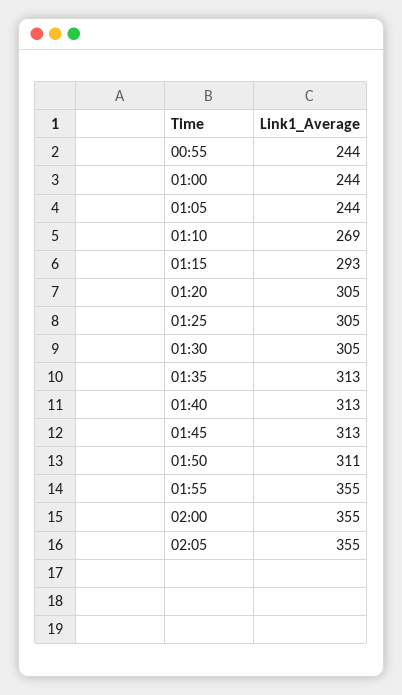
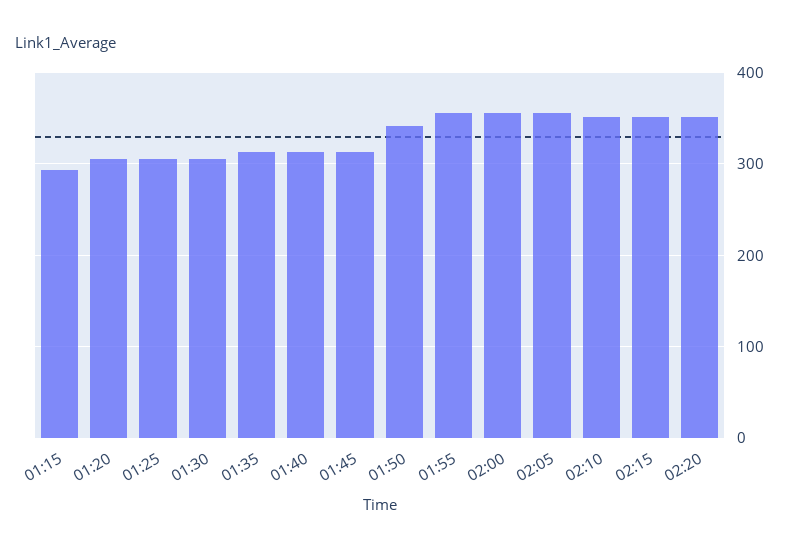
00:55: 244 -> none
01:00: 244 -> none
01:05: 244 -> none
01:10: 269 -> none
01:50: 311 -> 340
02:10: none -> 350
02:15: none -> 350
02:20: none -> 350

